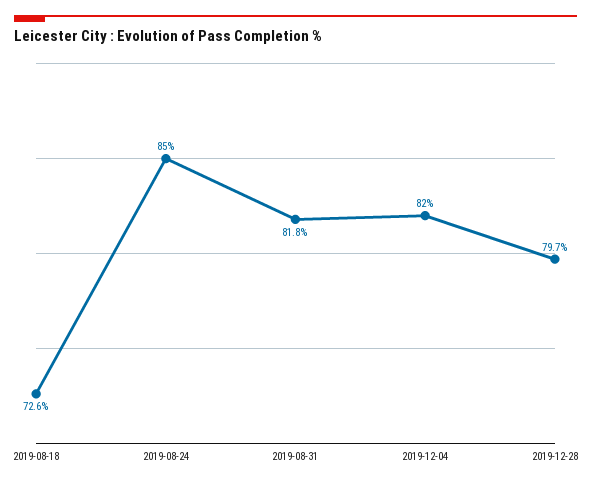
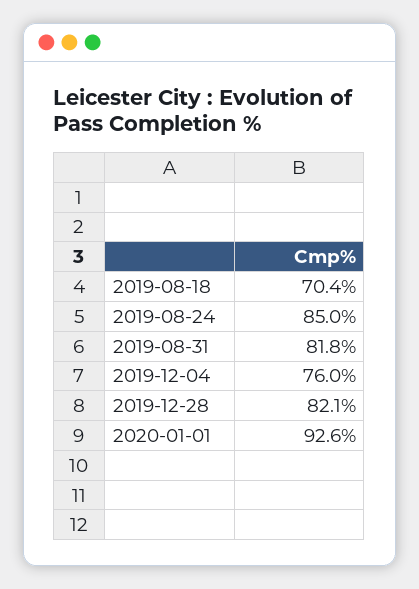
2019-08-18: 72.6 -> 70.4
2019-12-04: 82 -> 76
2019-12-28: 79.7 -> 82.1
2020-01-01: none -> 92.6

